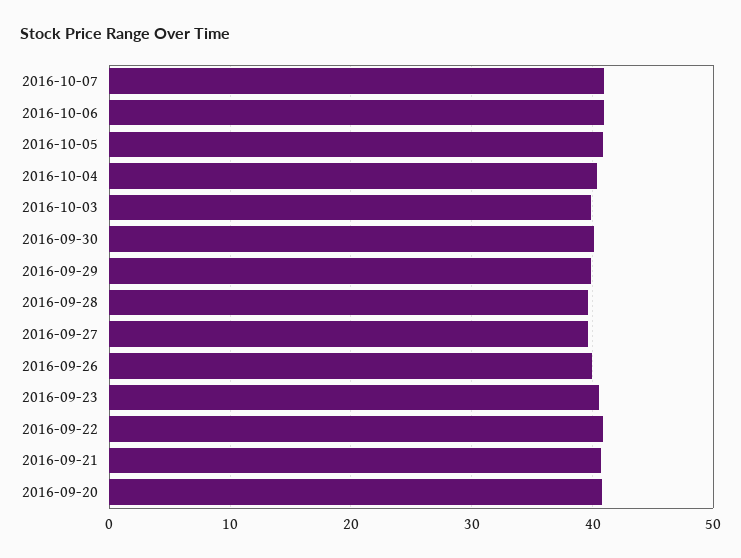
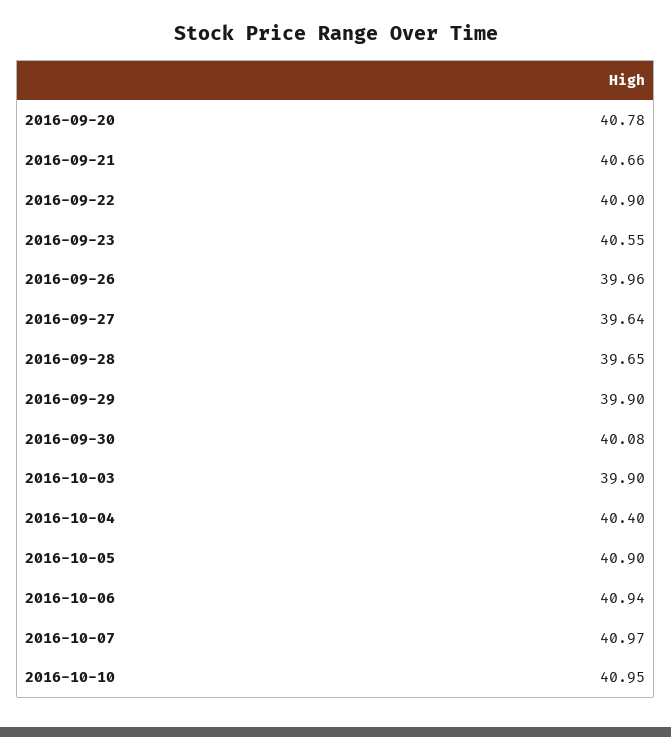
2016-10-10: none -> 40.95

